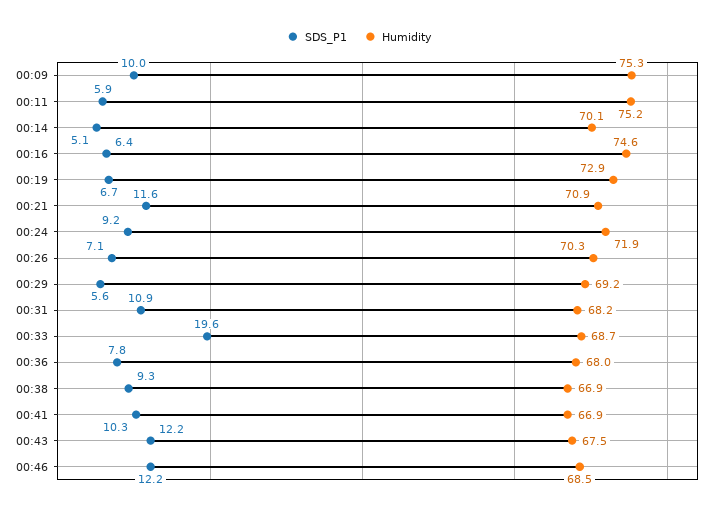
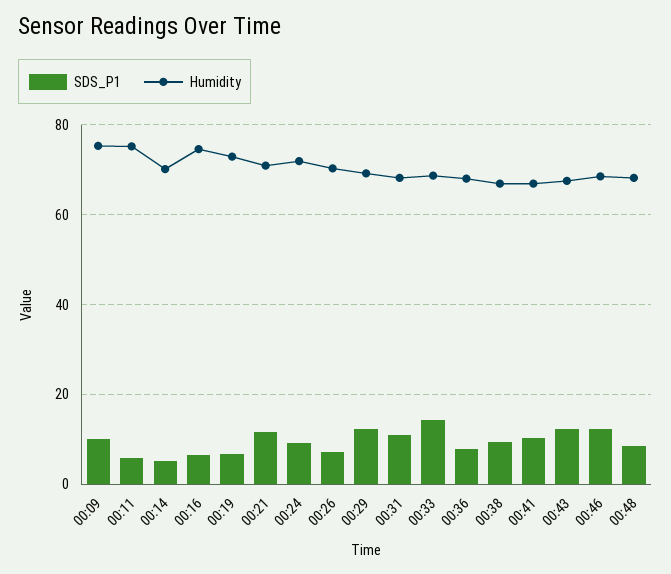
SDS_P1, 00:29: 5.6 -> 12
SDS_P1, 00:33: 19.6 -> 14
SDS_P1, 00:48: none -> 8
Humidity, 00:48: none -> 68

